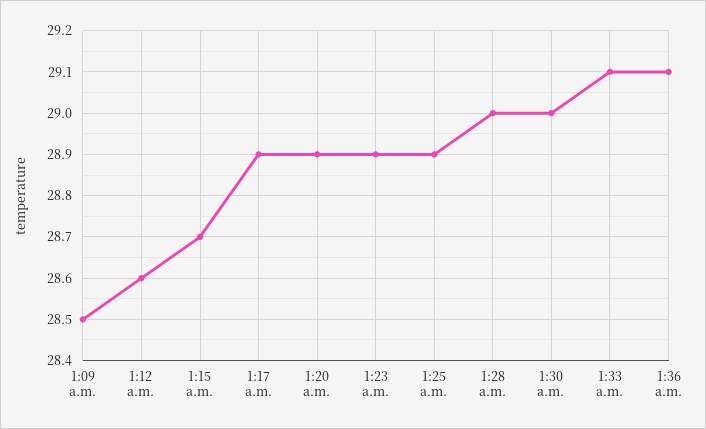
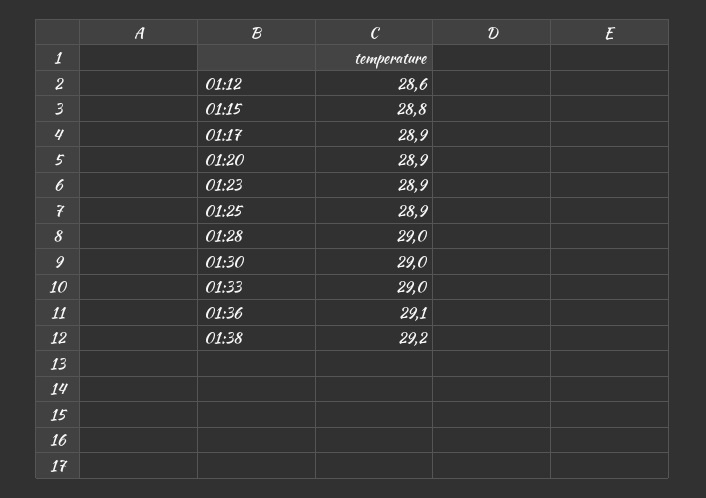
1:09 a.m.: 28.5 -> none
1:15 a.m.: 28.7 -> 28.8
1:33 a.m.: 29.1 -> 29
01:38: none -> 29.2

